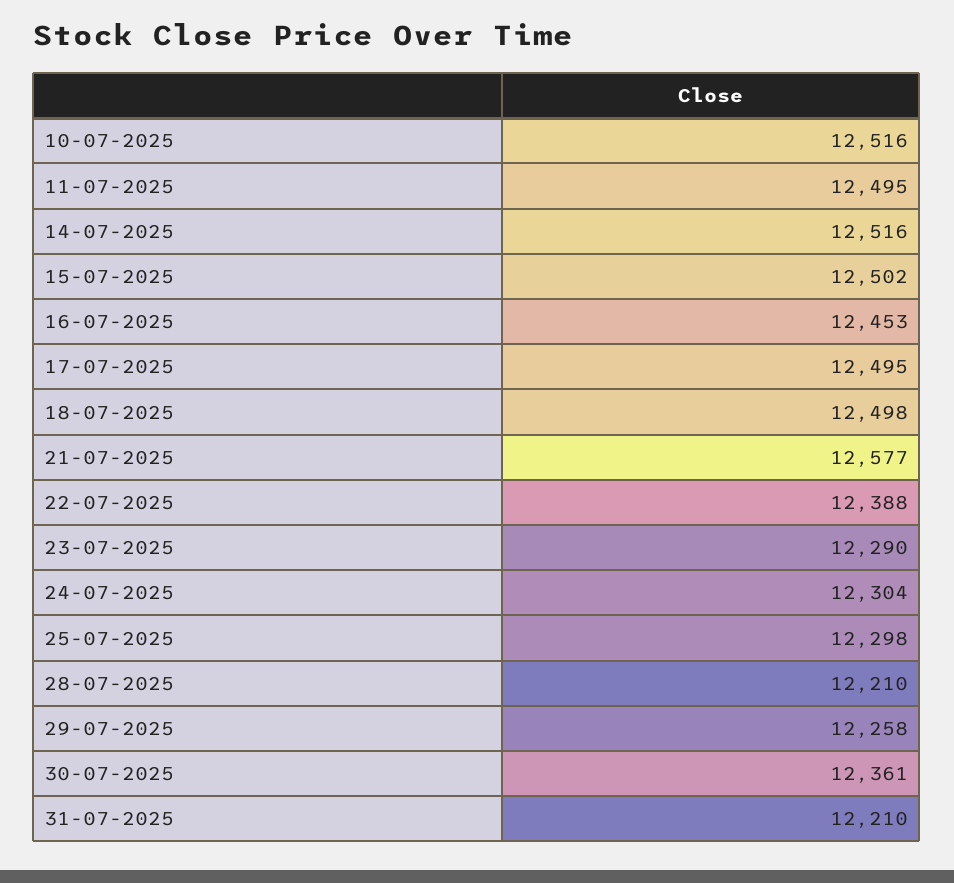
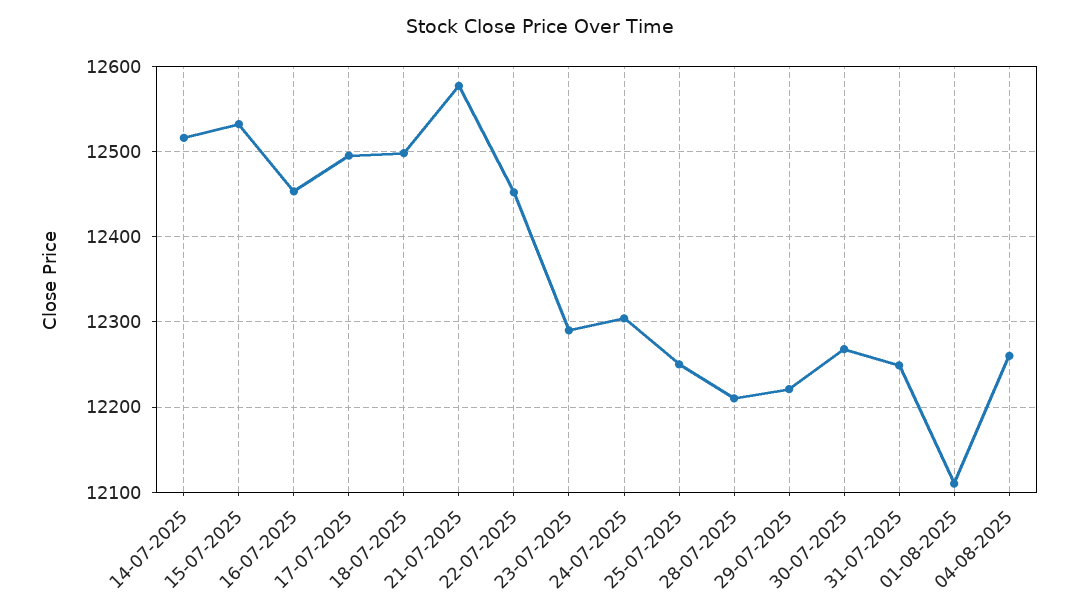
10-07-2025: 12516 -> none
11-07-2025: 12495 -> none
15-07-2025: 12502 -> 12530
22-07-2025: 12388 -> 12450
25-07-2025: 12298 -> 12250
29-07-2025: 12258 -> 12220
30-07-2025: 12361 -> 12270
31-07-2025: 12210 -> 12250
01-08-2025: none -> 12110
04-08-2025: none -> 12260

